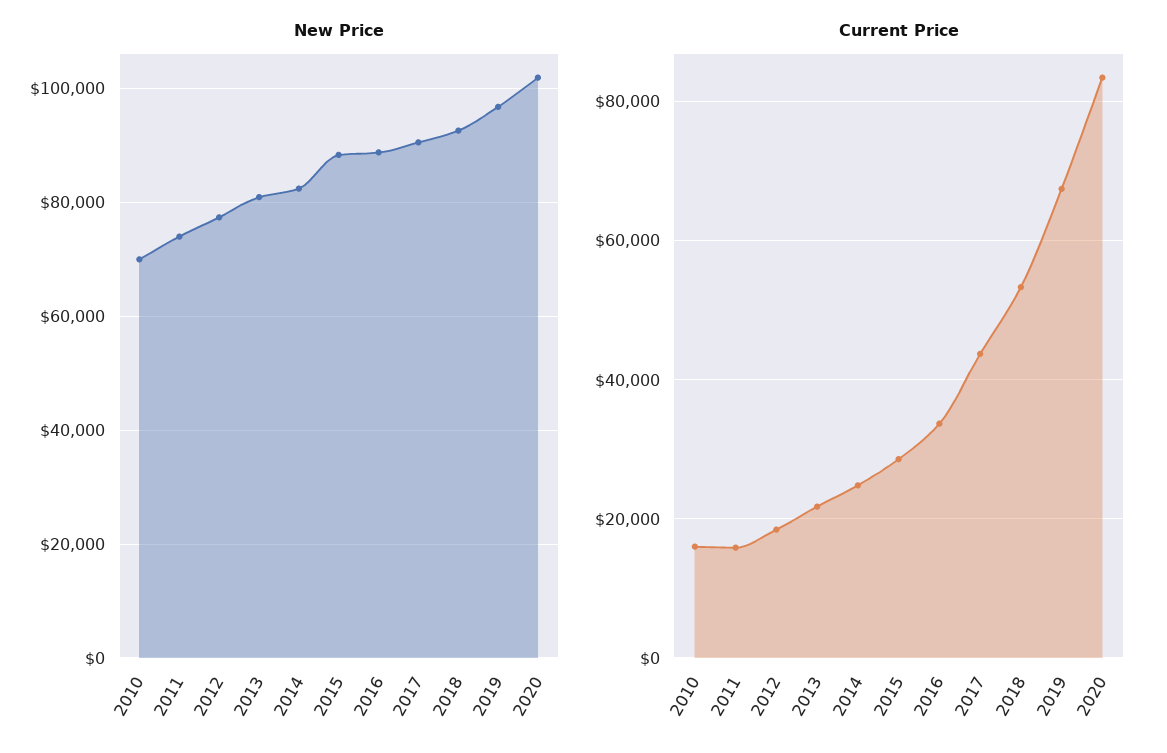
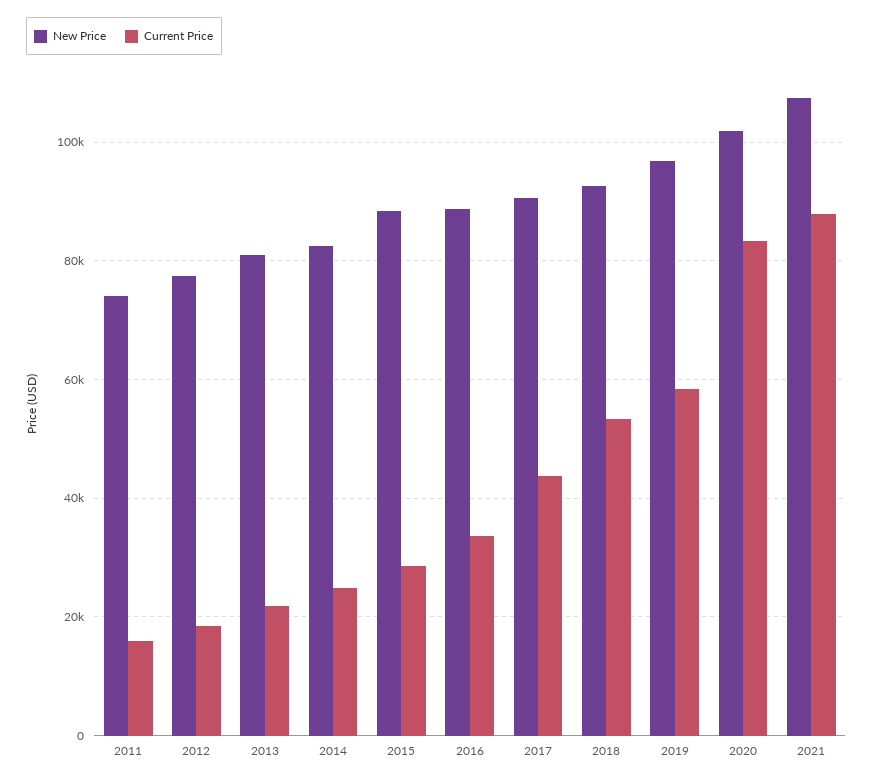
New Price, 2010: 70000 -> none
Current Price, 2010: 16000 -> none
Current Price, 2019: 68000 -> 58000
New Price, 2021: none -> 108000
Current Price, 2021: none -> 88000

